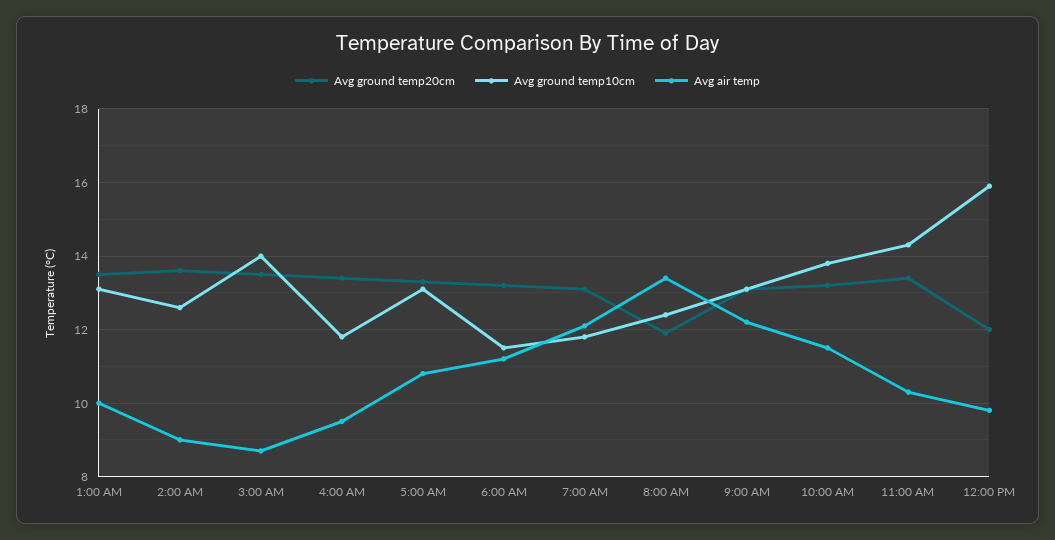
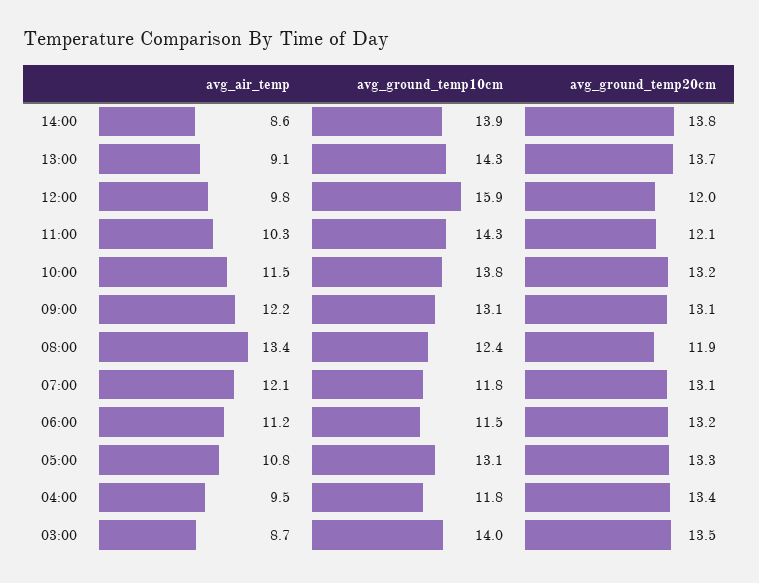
Avg ground temp20cm, 1:00 AM: 13.5 -> none
Avg ground temp10cm, 1:00 AM: 13 -> none
Avg air temp, 1:00 AM: 10 -> none
Avg ground temp20cm, 2:00 AM: 13.5 -> none
Avg ground temp10cm, 2:00 AM: 12.5 -> none
Avg air temp, 2:00 AM: 9 -> none
Avg ground temp20cm, 11:00 AM: 13.5 -> 12.1
Avg air temp, 14:00: none -> 8.6
Avg ground temp10cm, 14:00: none -> 13.9
Avg ground temp20cm, 14:00: none -> 13.8
Avg air temp, 13:00: none -> 9.1
Avg ground temp10cm, 13:00: none -> 14.3
Avg ground temp20cm, 13:00: none -> 13.7

